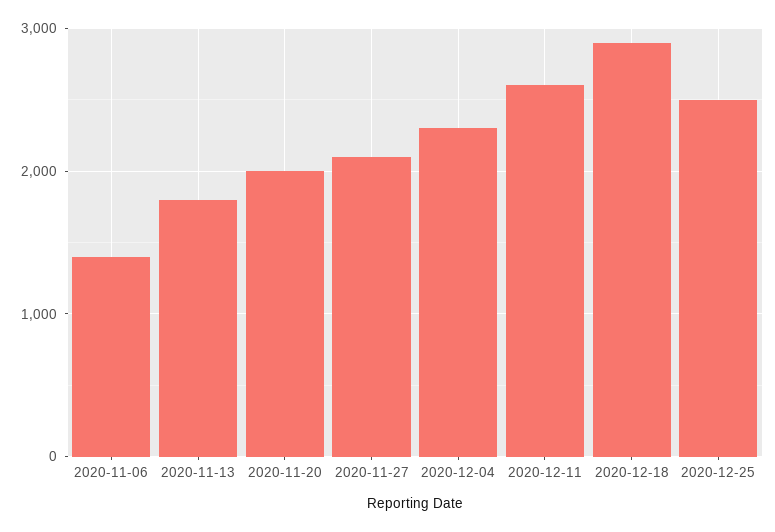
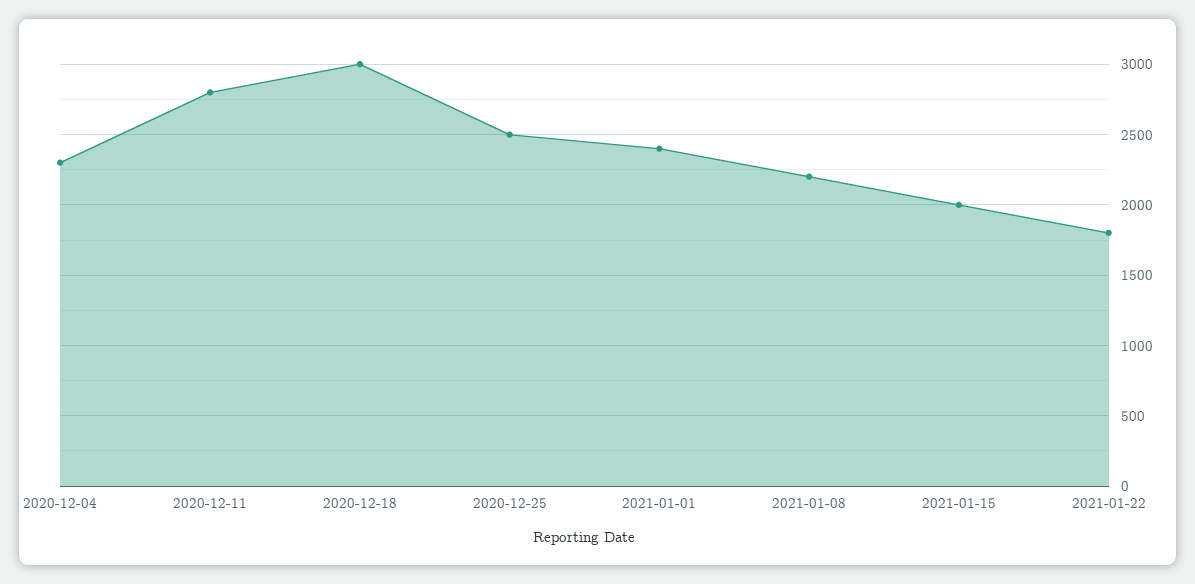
2020-11-06: 1400 -> none
2020-11-13: 1800 -> none
2020-11-20: 2000 -> none
2020-11-27: 2100 -> none
2020-12-11: 2600 -> 2800
2020-12-18: 2900 -> 3000
2021-01-01: none -> 2400
2021-01-08: none -> 2200
2021-01-15: none -> 2000
2021-01-22: none -> 1800

